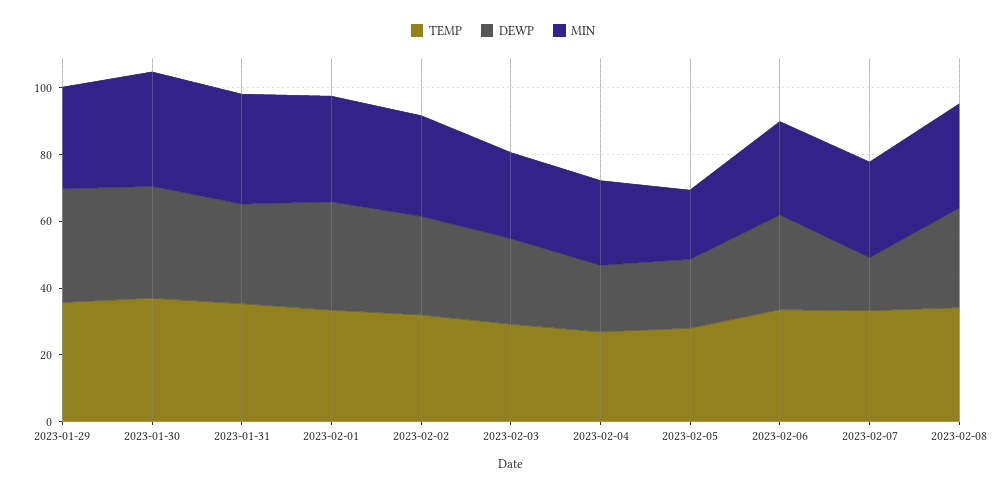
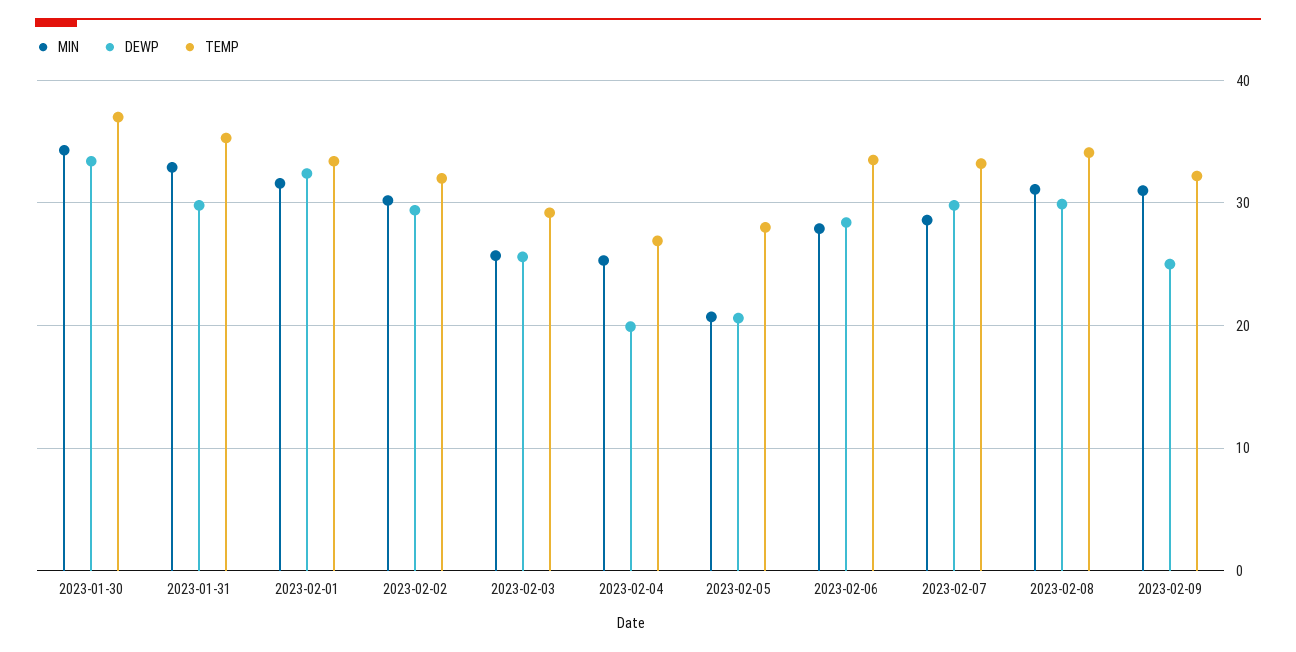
TEMP, 2023-01-29: 35 -> none
DEWP, 2023-01-29: 35 -> none
MIN, 2023-01-29: 30 -> none
DEWP, 2023-02-07: 15 -> 30
MIN, 2023-02-09: none -> 31
DEWP, 2023-02-09: none -> 25
TEMP, 2023-02-09: none -> 32

